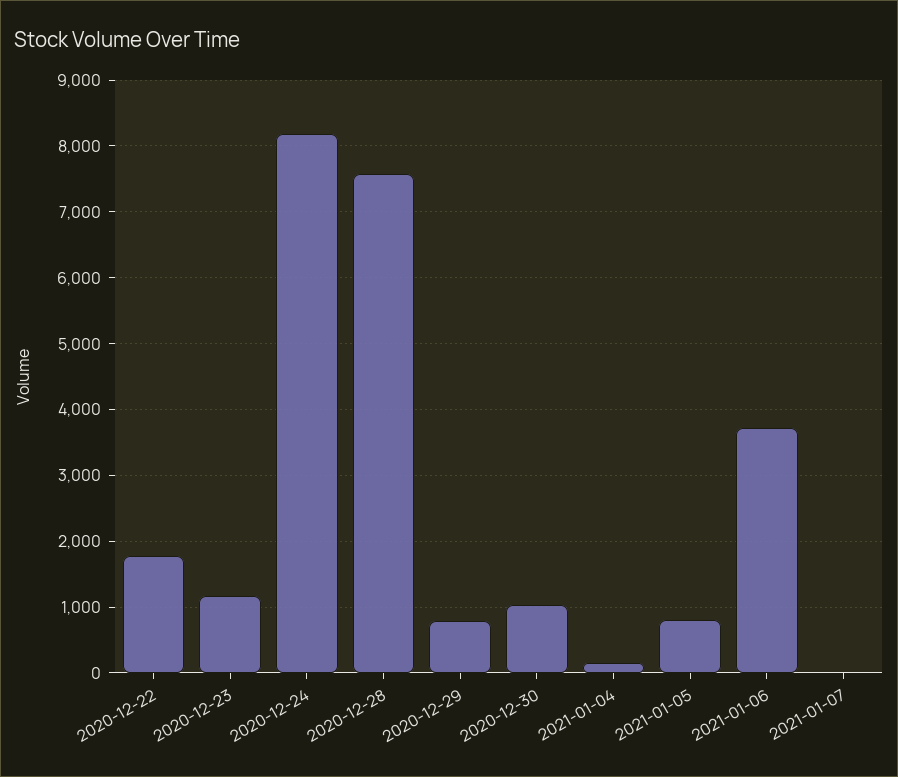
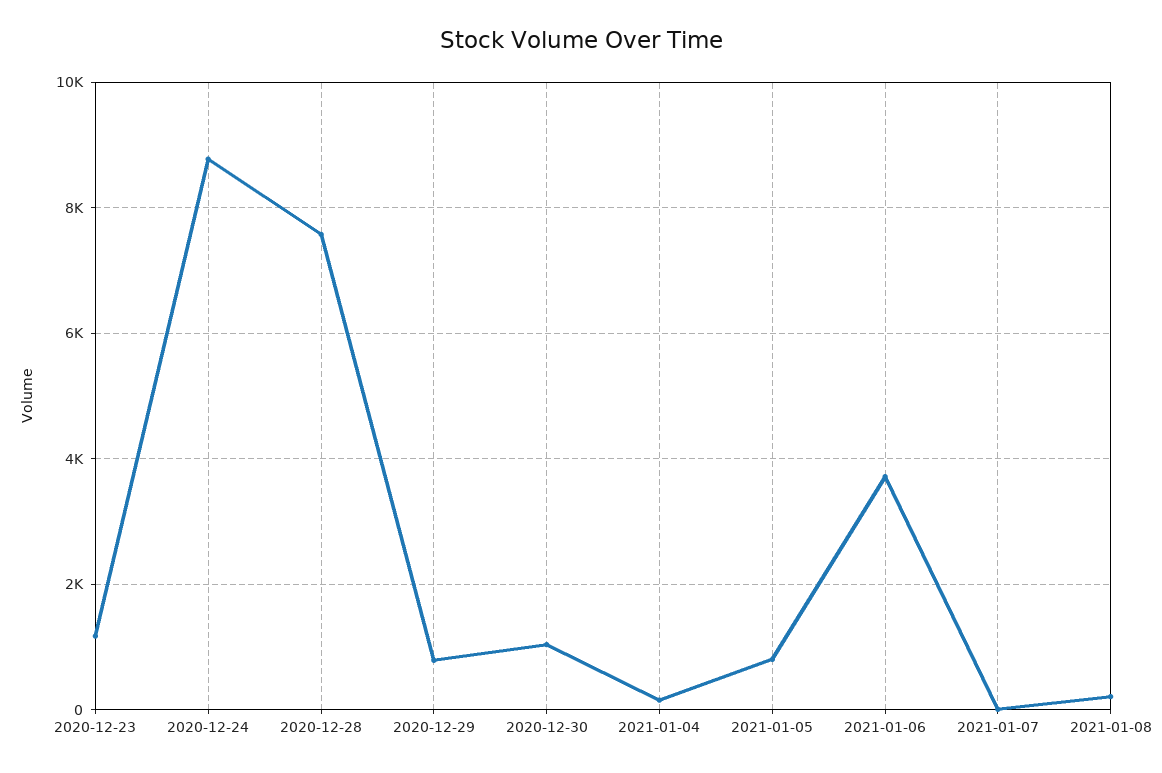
2020-12-22: 1800 -> none
2020-12-24: 8200 -> 8800
2021-01-08: none -> 200

